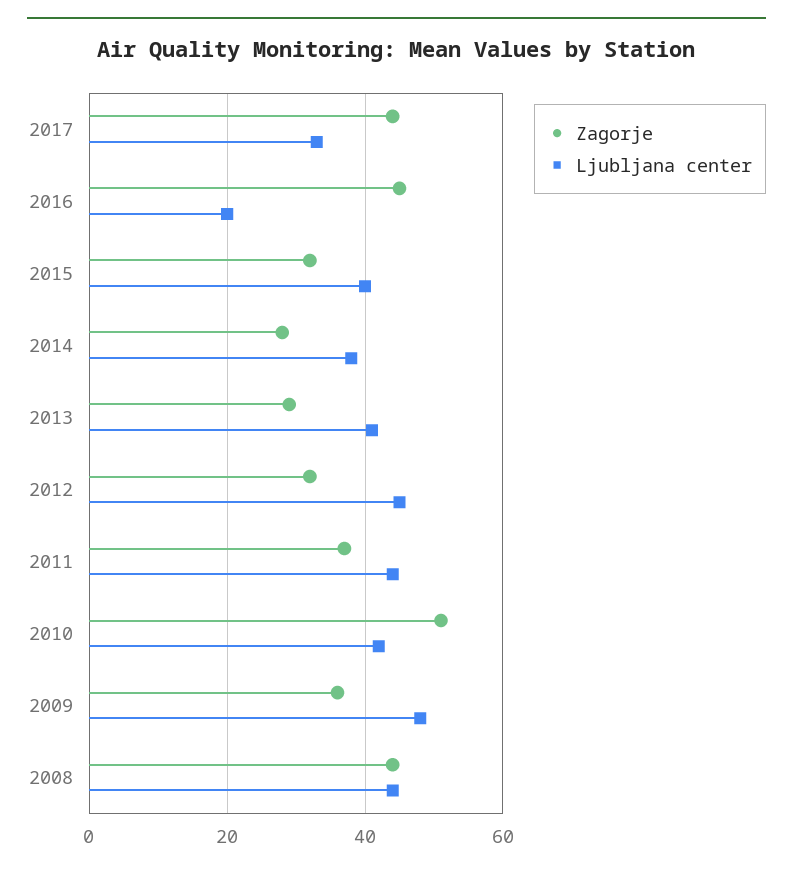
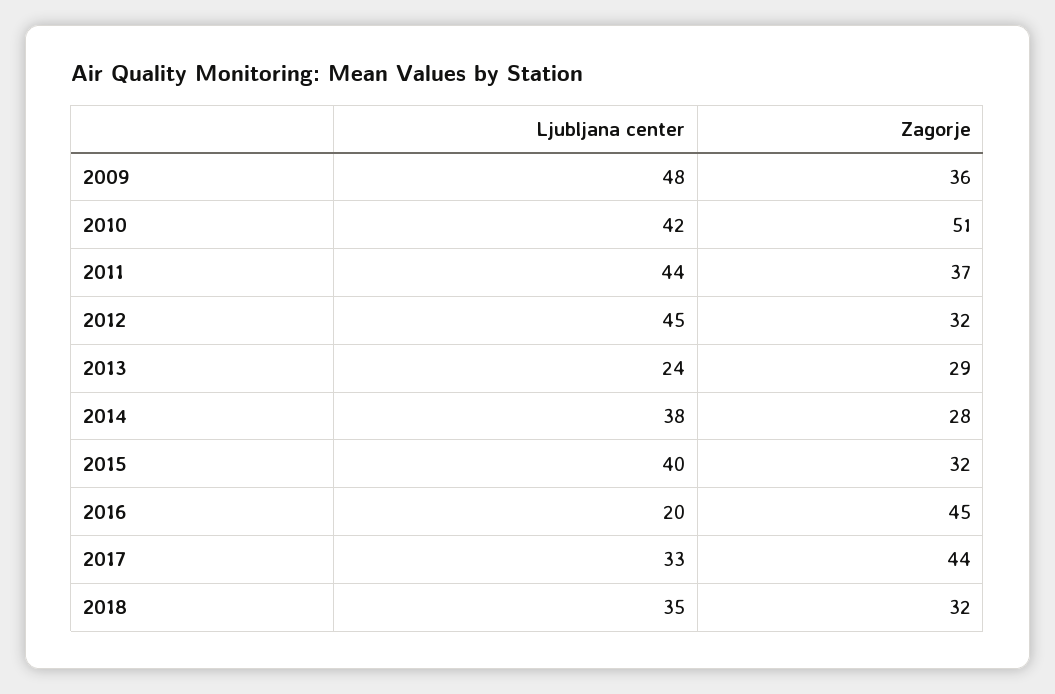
Ljubljana center, 2013: 40 -> 24
Zagorje, 2008: 45 -> none
Ljubljana center, 2008: 45 -> none
Ljubljana center, 2018: none -> 35
Zagorje, 2018: none -> 32

